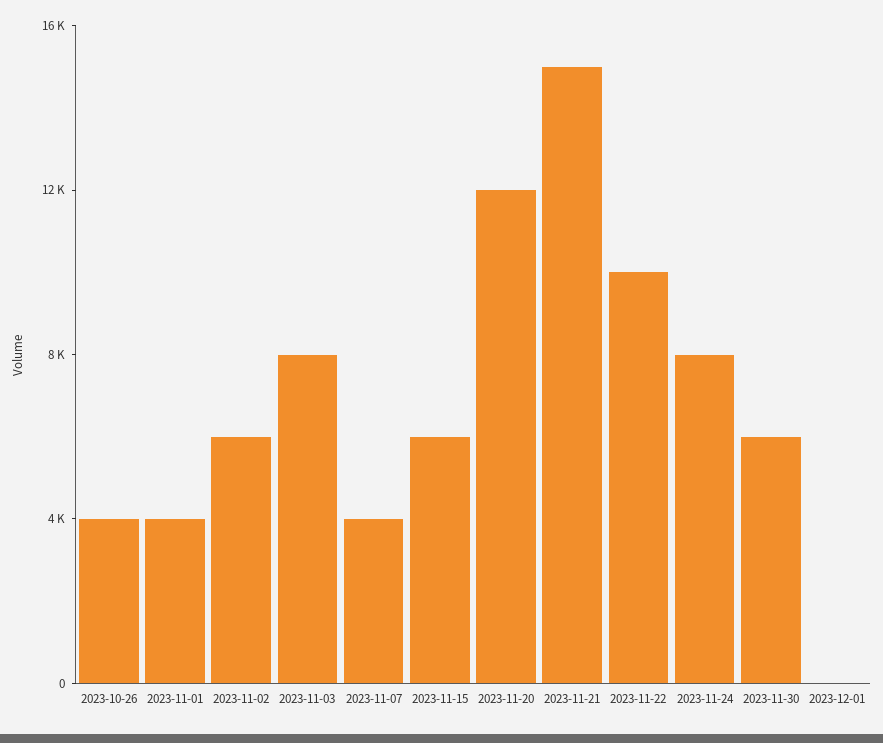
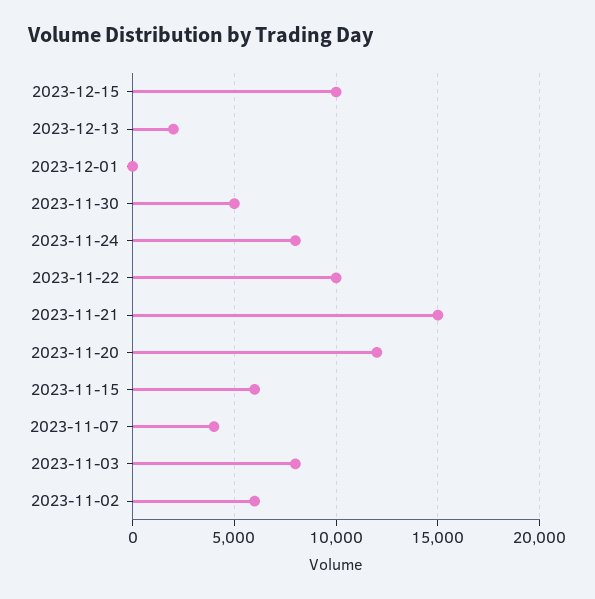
2023-10-26: 4000 -> none
2023-11-01: 4000 -> none
2023-11-30: 6000 -> 5000
2023-12-15: none -> 10000
2023-12-13: none -> 2000

